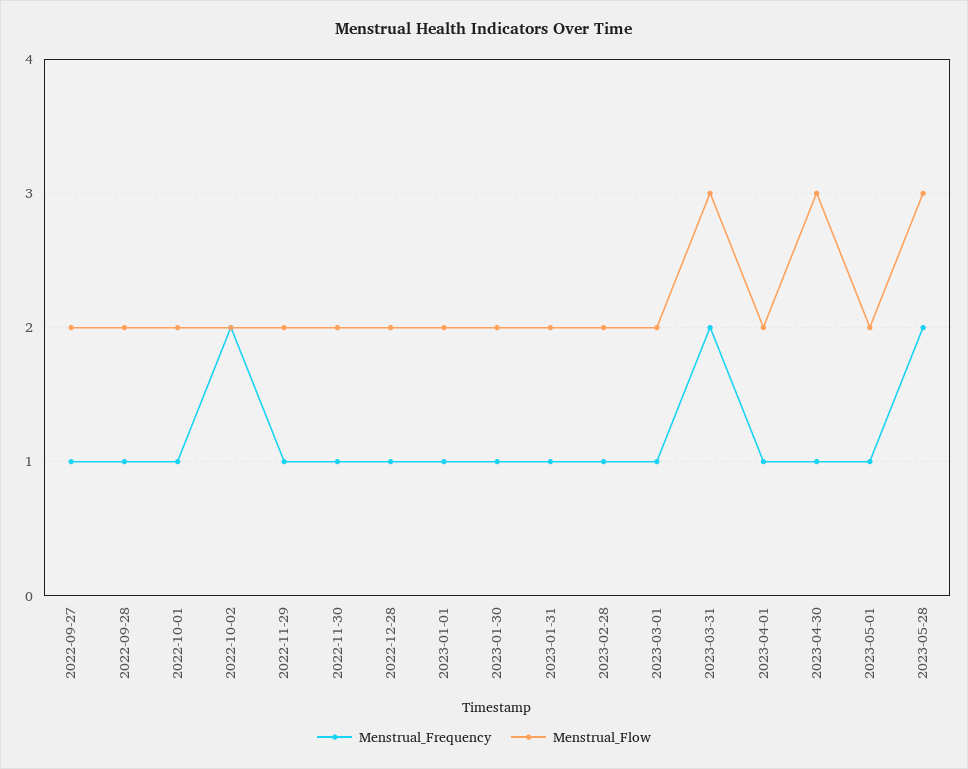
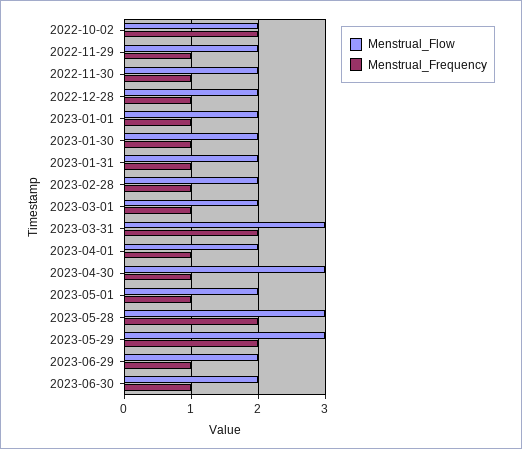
Menstrual_Frequency, 2022-09-27: 1 -> none
Menstrual_Flow, 2022-09-27: 2 -> none
Menstrual_Frequency, 2022-09-28: 1 -> none
Menstrual_Flow, 2022-09-28: 2 -> none
Menstrual_Frequency, 2022-10-01: 1 -> none
Menstrual_Flow, 2022-10-01: 2 -> none
Menstrual_Flow, 2023-05-29: none -> 3
Menstrual_Frequency, 2023-05-29: none -> 2
Menstrual_Flow, 2023-06-29: none -> 2
Menstrual_Frequency, 2023-06-29: none -> 1
Menstrual_Flow, 2023-06-30: none -> 2
Menstrual_Frequency, 2023-06-30: none -> 1

